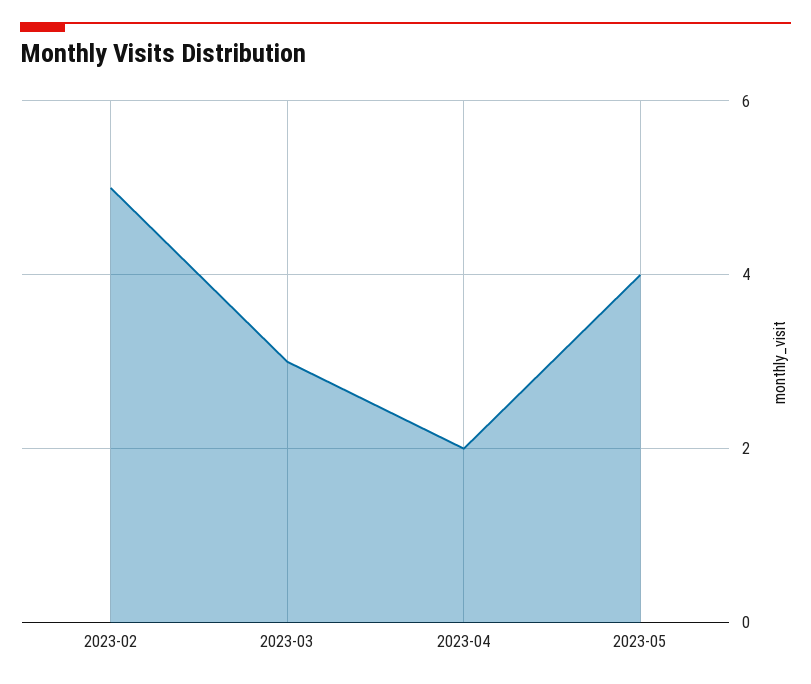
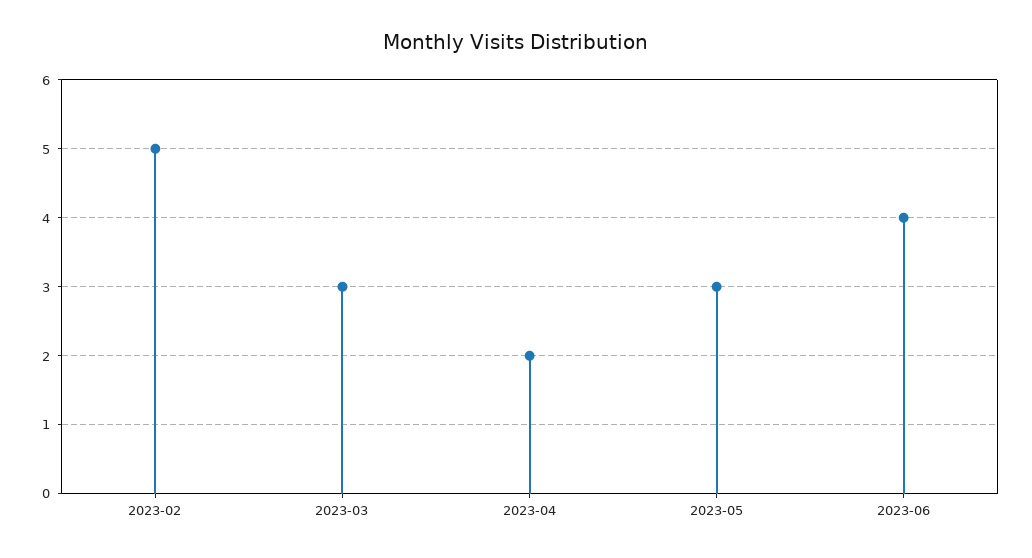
2023-05: 4 -> 3
2023-06: none -> 4

